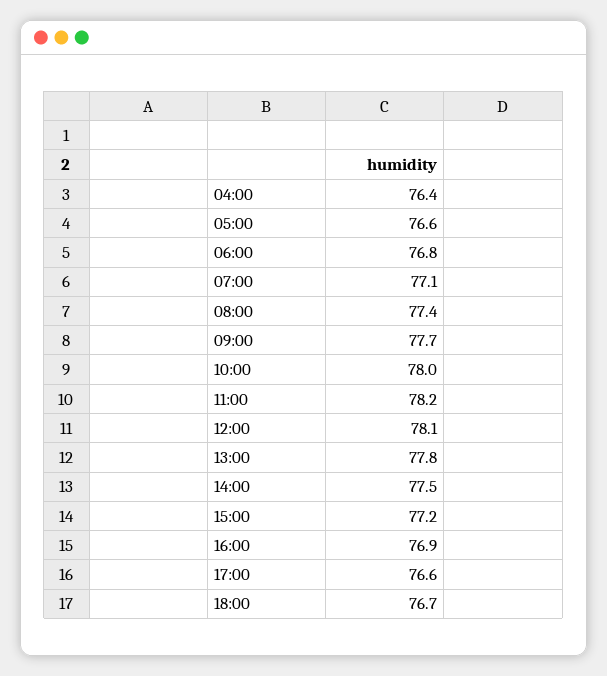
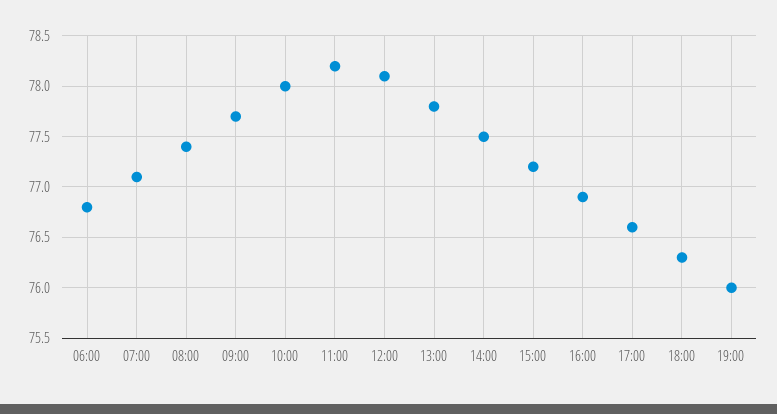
04:00: 76.4 -> none
05:00: 76.6 -> none
18:00: 76.7 -> 76.3
19:00: none -> 76

